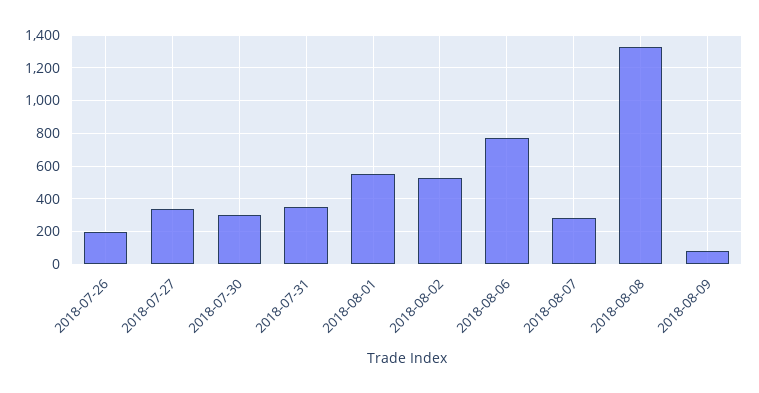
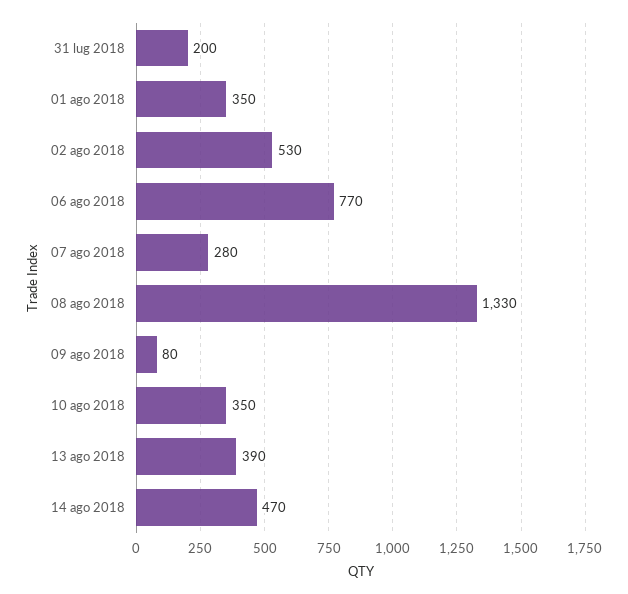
2018-07-26: 200 -> none
2018-07-27: 350 -> none
2018-07-30: 300 -> none
2018-07-31: 350 -> 200
2018-08-01: 550 -> 350
10 ago 2018: none -> 350
13 ago 2018: none -> 390
14 ago 2018: none -> 470

